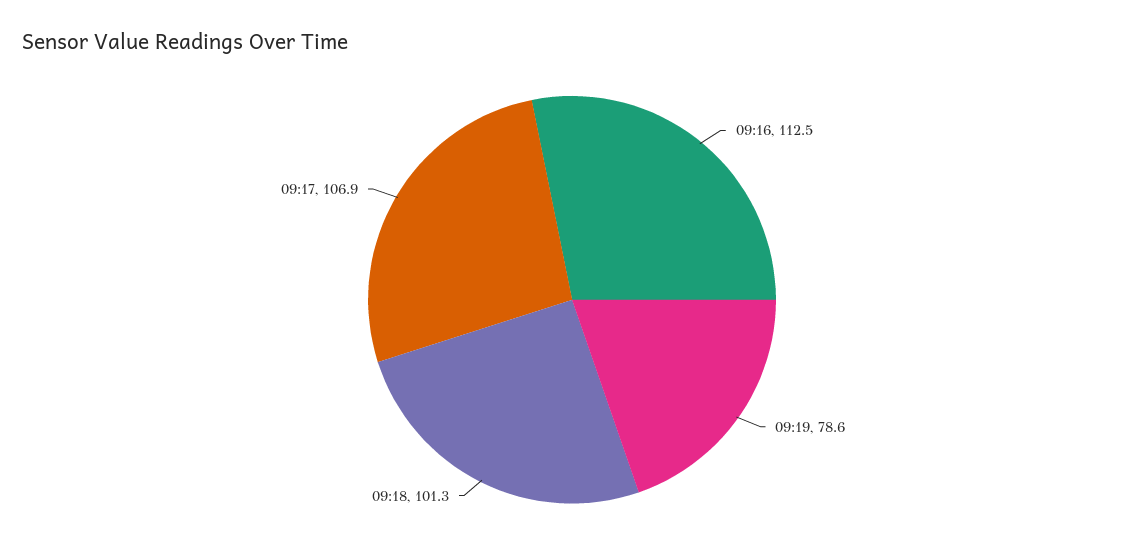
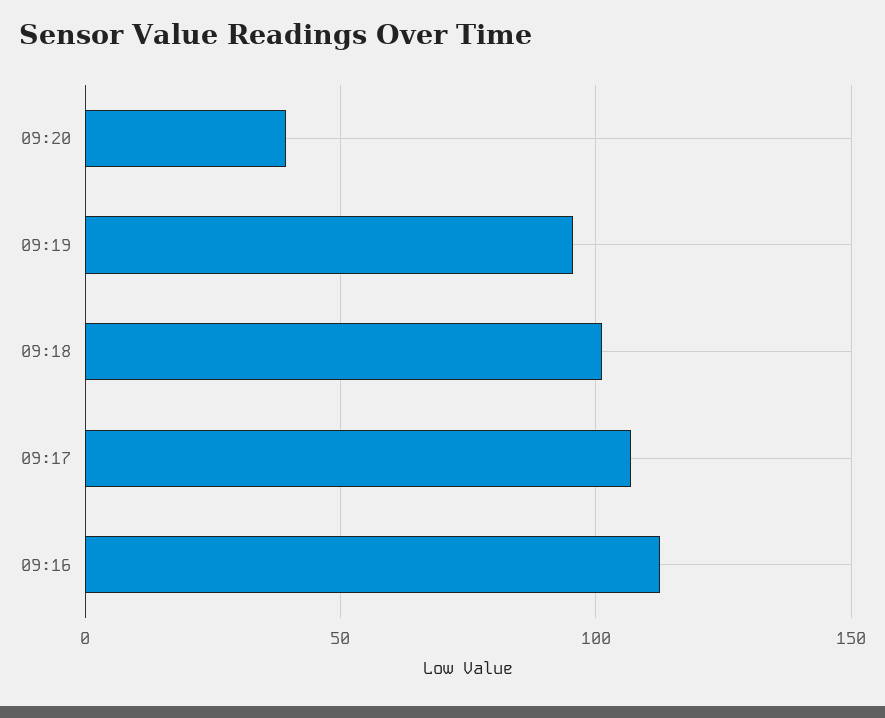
09:19: 78.6 -> 95
09:20: none -> 40

